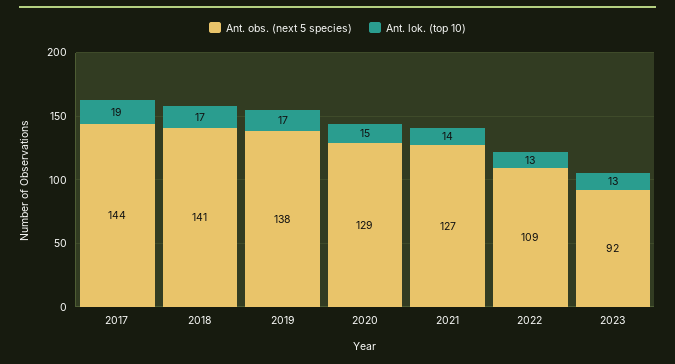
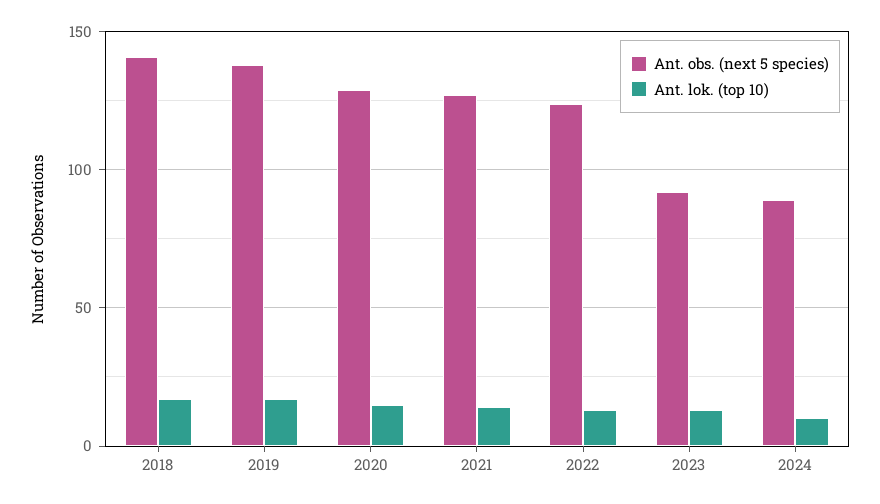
Ant. obs. (next 5 species), 2017: 144 -> none
Ant. lok. (top 10), 2017: 19 -> none
Ant. obs. (next 5 species), 2022: 109 -> 125
Ant. obs. (next 5 species), 2024: none -> 90
Ant. lok. (top 10), 2024: none -> 10

